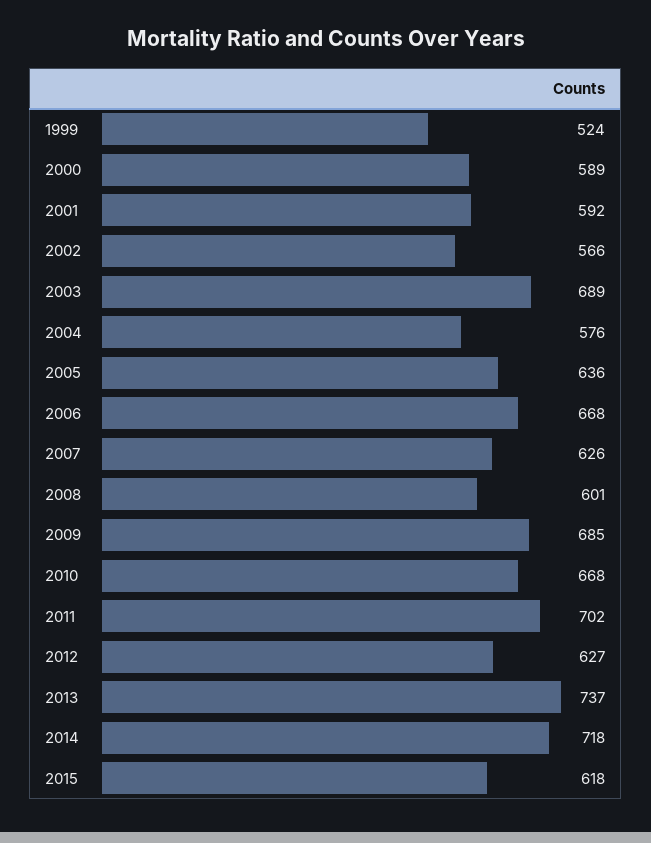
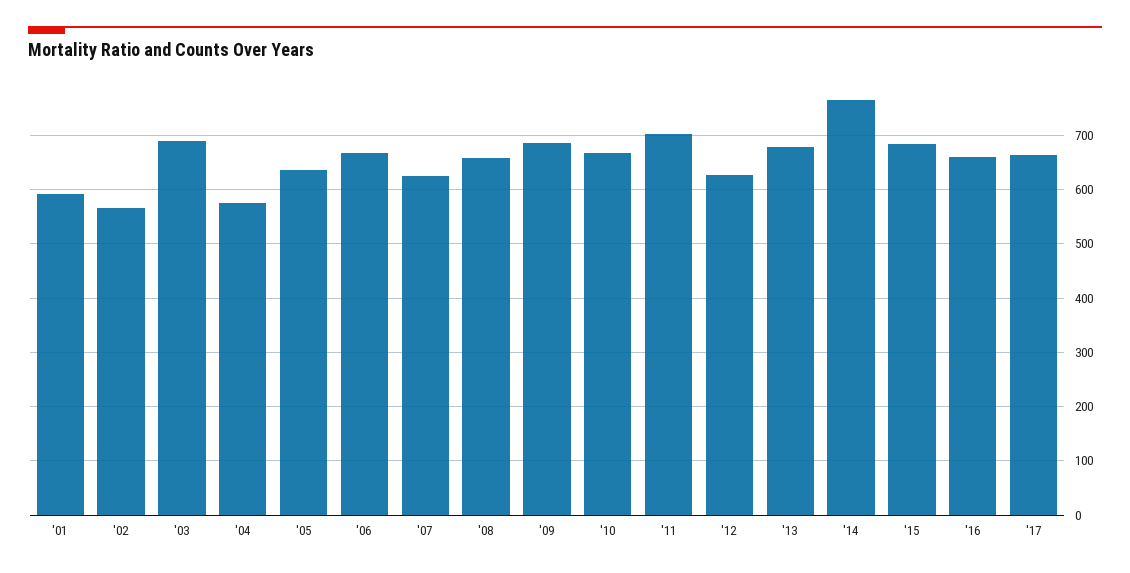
1999: 524 -> none
2000: 589 -> none
2008: 601 -> 660
2013: 737 -> 680
2014: 718 -> 760
2015: 618 -> 680
'16: none -> 660
'17: none -> 660

